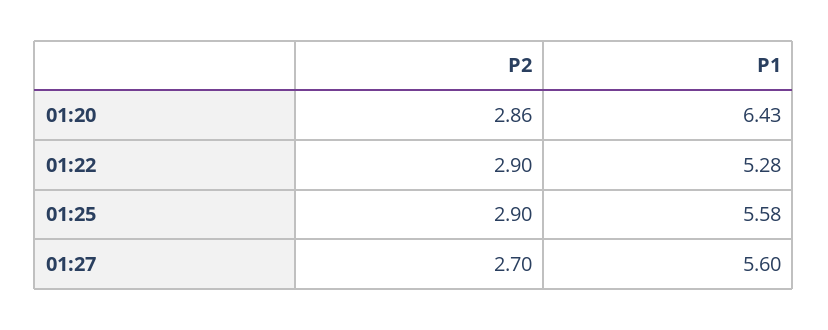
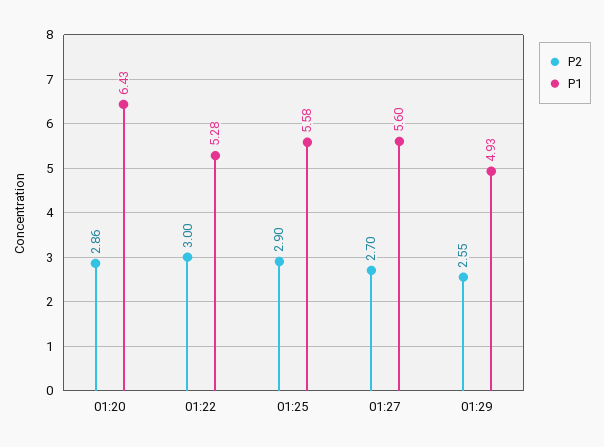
P2, 01:22: 2.9 -> 3
P2, 01:29: none -> 2.55
P1, 01:29: none -> 4.93

